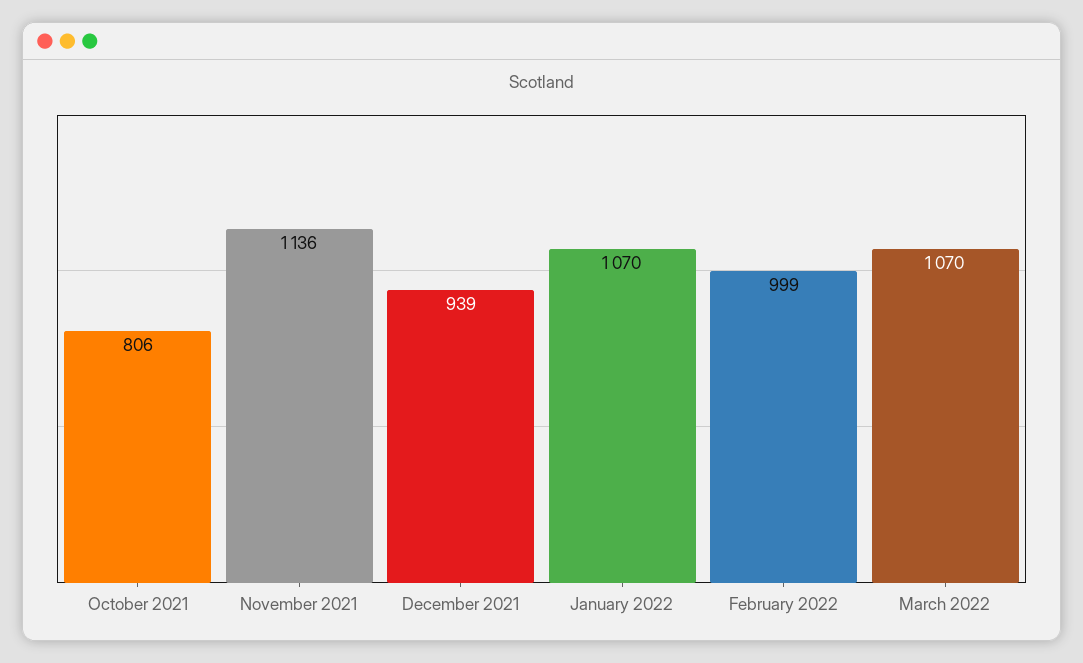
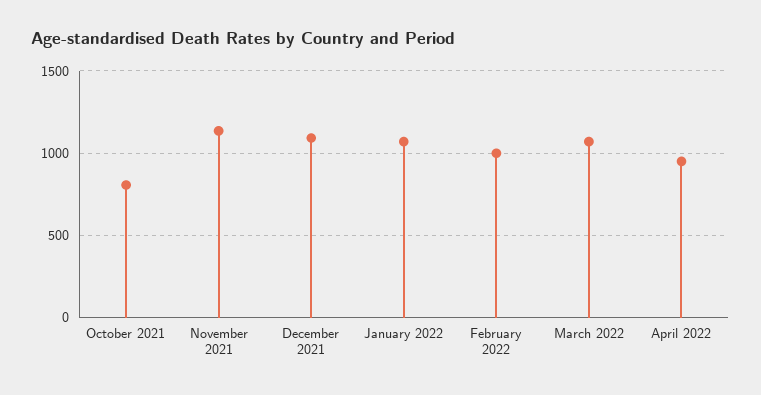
December 2021: 939 -> 1100
April 2022: none -> 950

